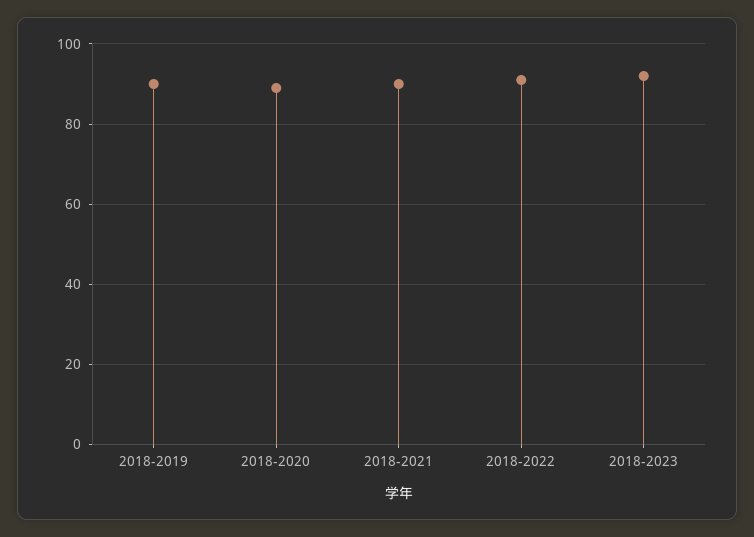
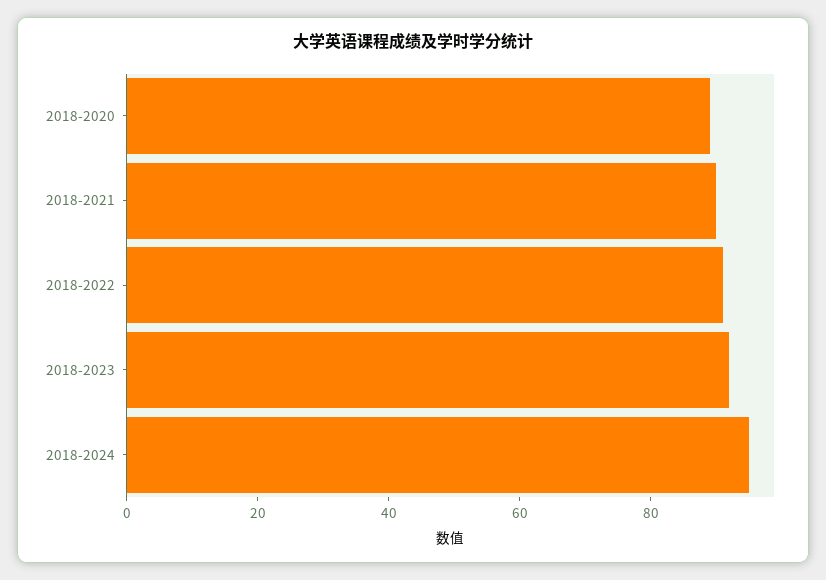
2018-2019: 90 -> none
2018-2024: none -> 95

